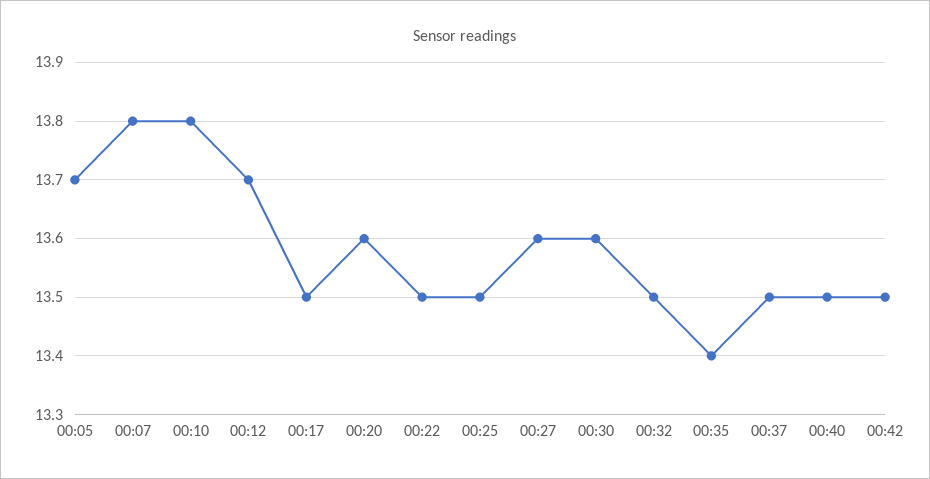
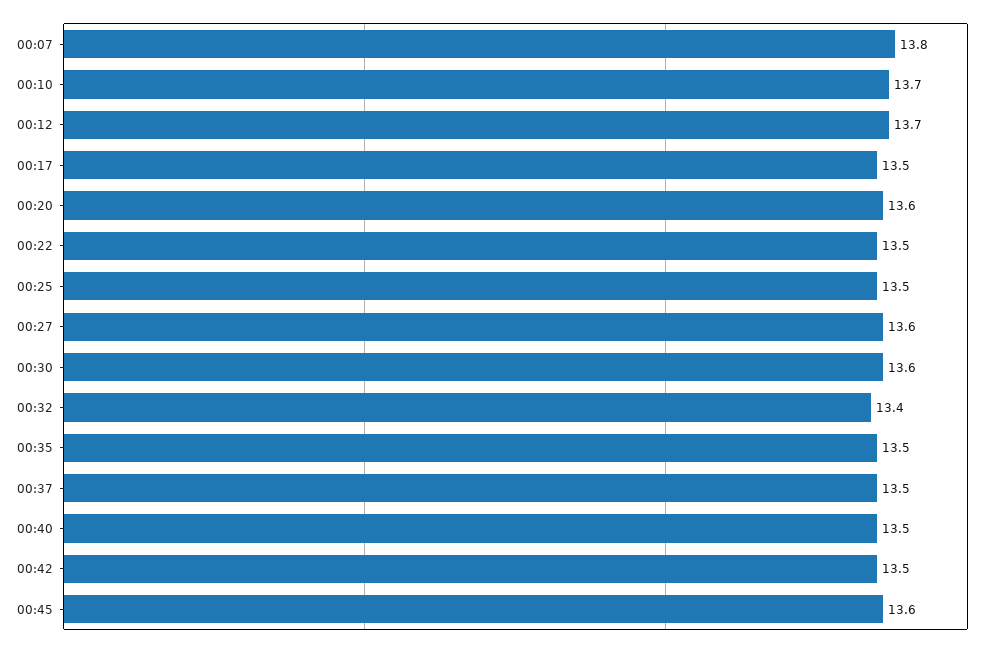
00:05: 13.7 -> none
00:10: 13.8 -> 13.7
00:32: 13.5 -> 13.4
00:35: 13.4 -> 13.5
00:45: none -> 13.6

